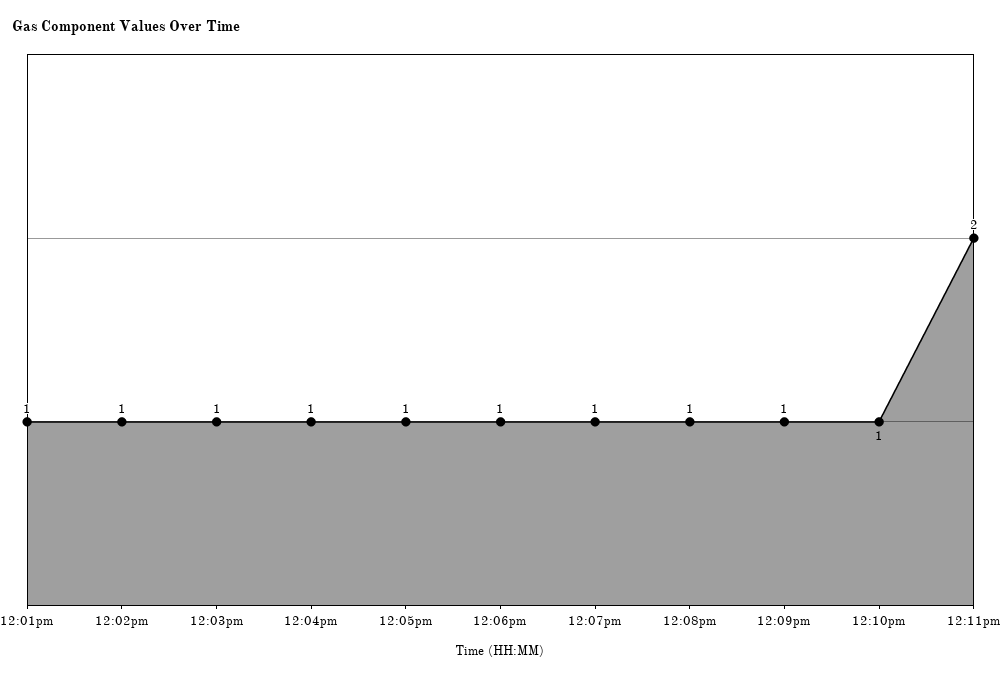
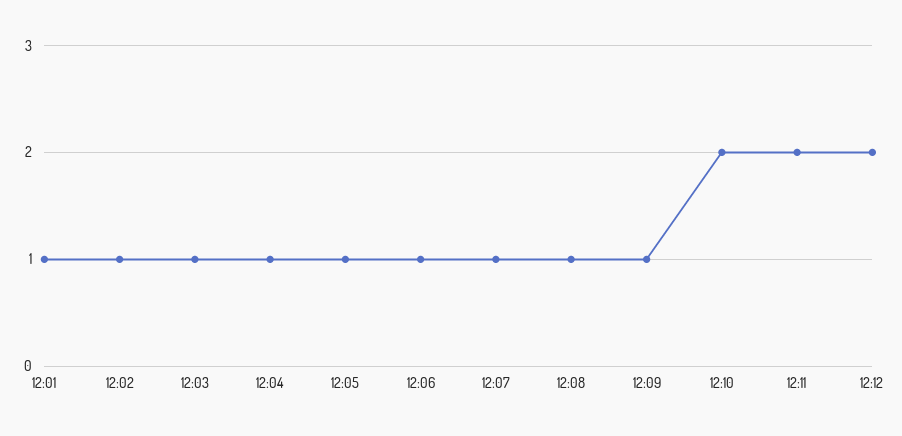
12:10pm: 1 -> 2
12:12: none -> 2

